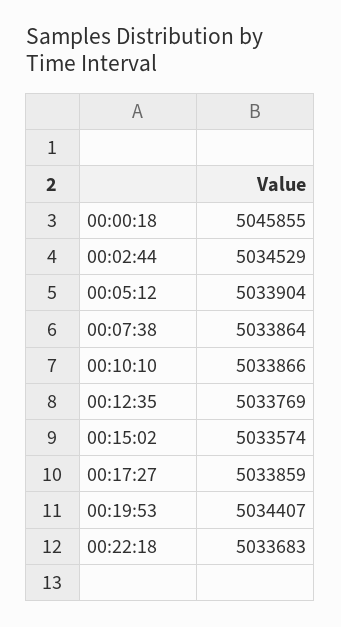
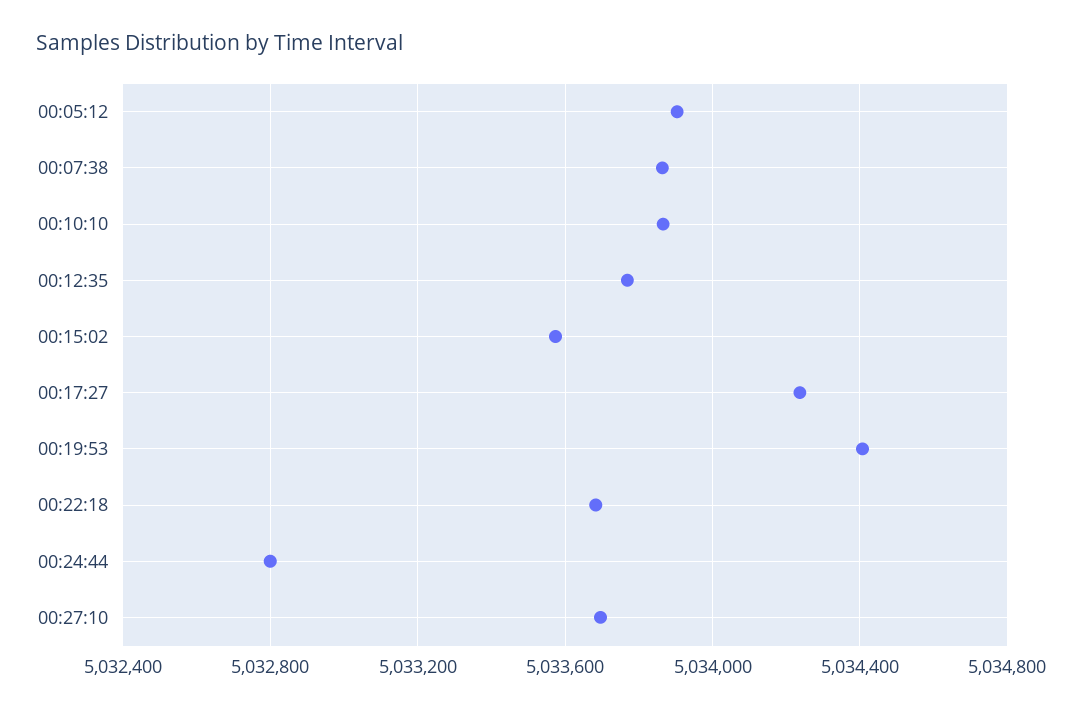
00:00:18: 5045855 -> none
00:02:44: 5034529 -> none
00:17:27: 5033859 -> 5034250
00:24:44: none -> 5032800
00:27:10: none -> 5033700

